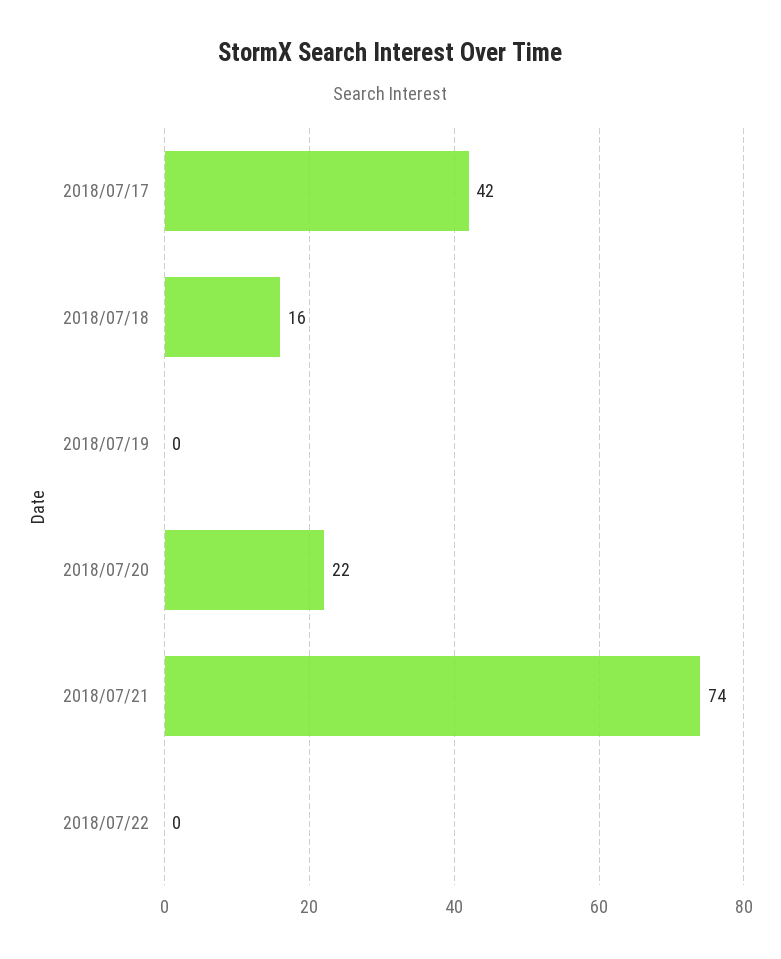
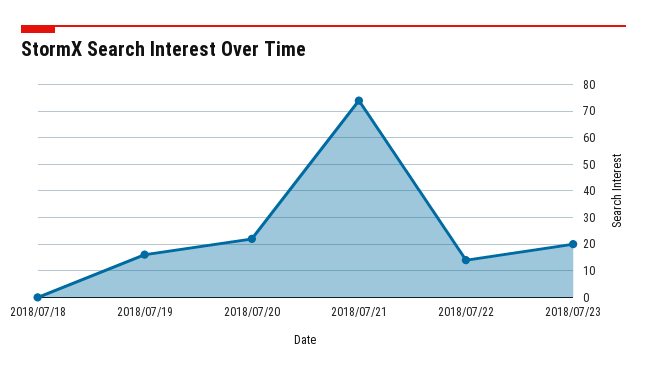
2018/07/17: 42 -> none
2018/07/18: 16 -> 0
2018/07/19: 0 -> 15
2018/07/22: 0 -> 15
2018/07/23: none -> 20

